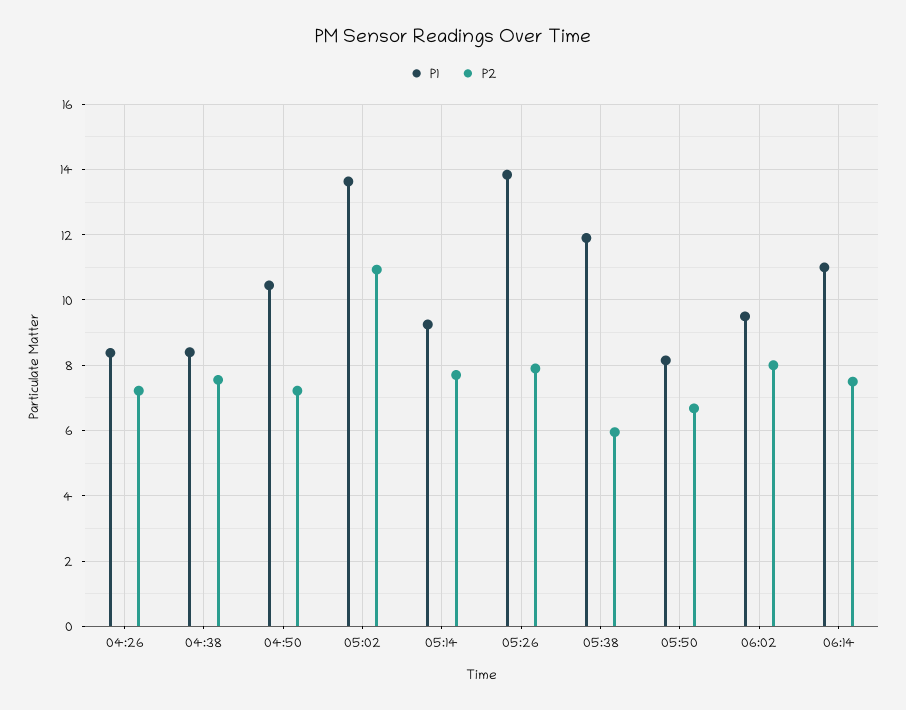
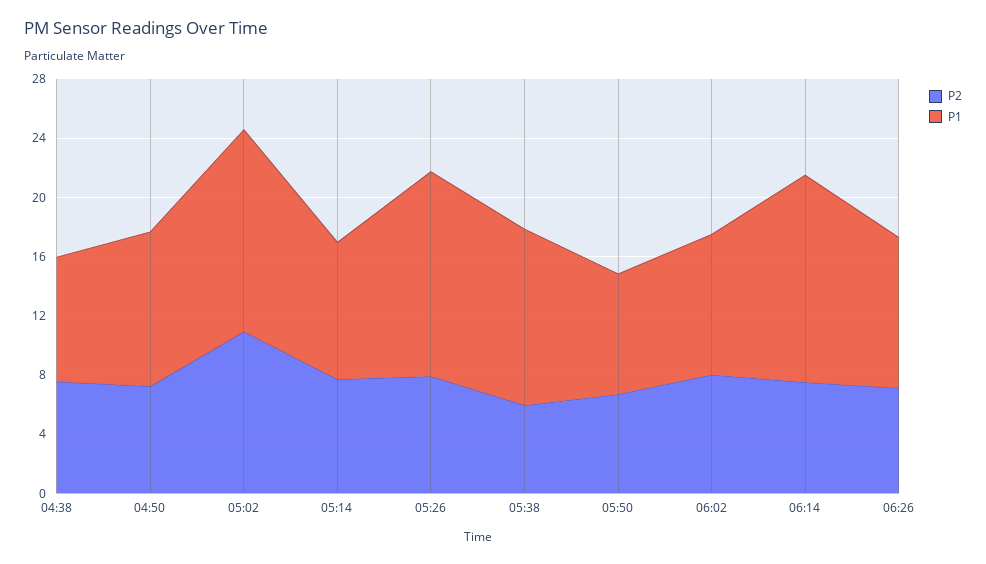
P1, 04:26: 8.4 -> none
P2, 04:26: 7.2 -> none
P1, 06:14: 11 -> 14
P2, 06:26: none -> 7
P1, 06:26: none -> 10

